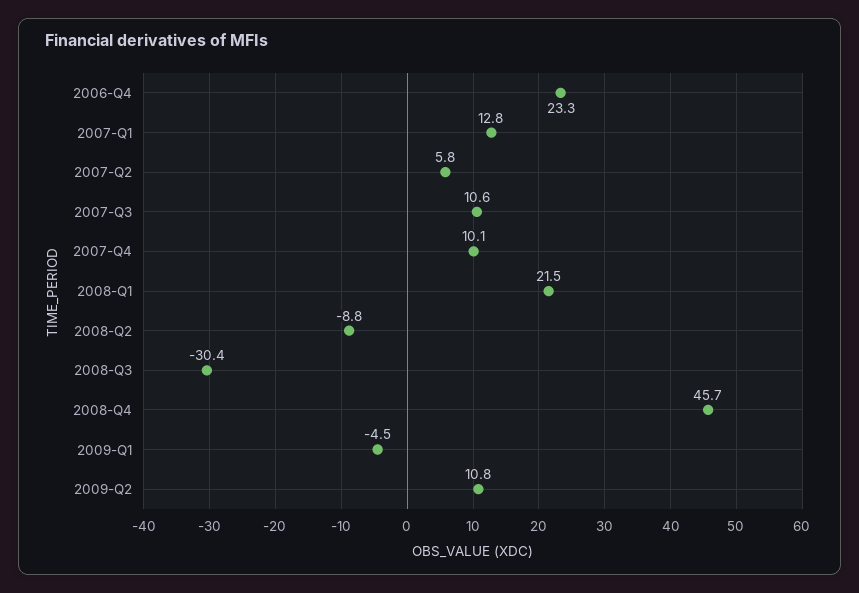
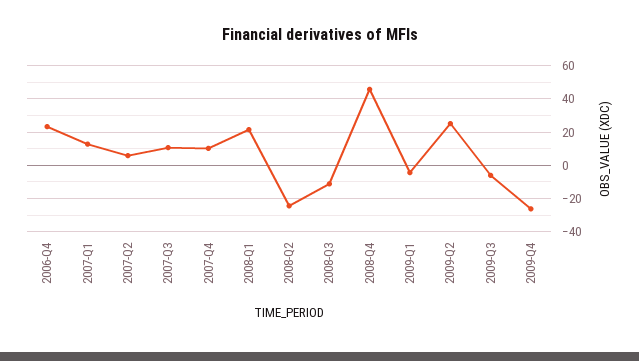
2008-Q2: -8.8 -> -25
2008-Q3: -30.4 -> -10
2009-Q2: 10.8 -> 25
2009-Q3: none -> -5
2009-Q4: none -> -25

